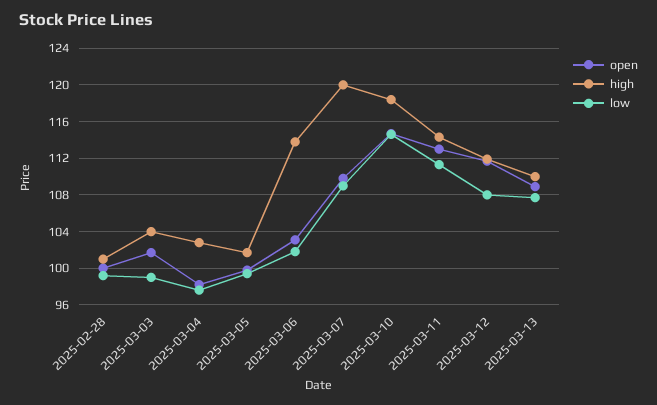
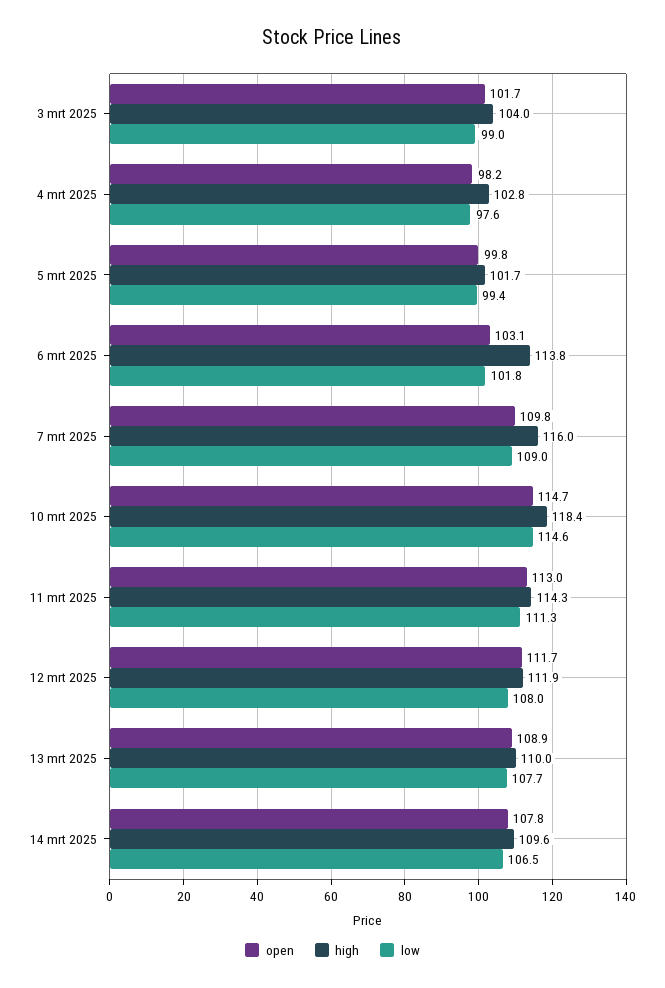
open, 2025-02-28: 100 -> none
high, 2025-02-28: 101 -> none
low, 2025-02-28: 99 -> none
high, 2025-03-07: 120 -> 116
open, 14 mrt 2025: none -> 107.8
high, 14 mrt 2025: none -> 109.6
low, 14 mrt 2025: none -> 106.5

